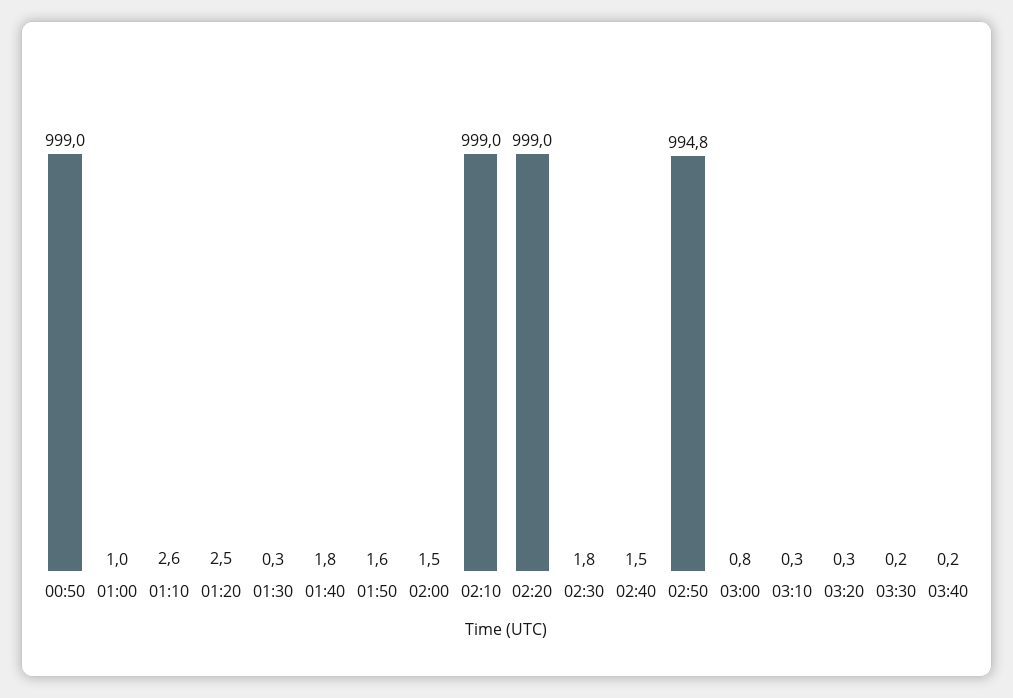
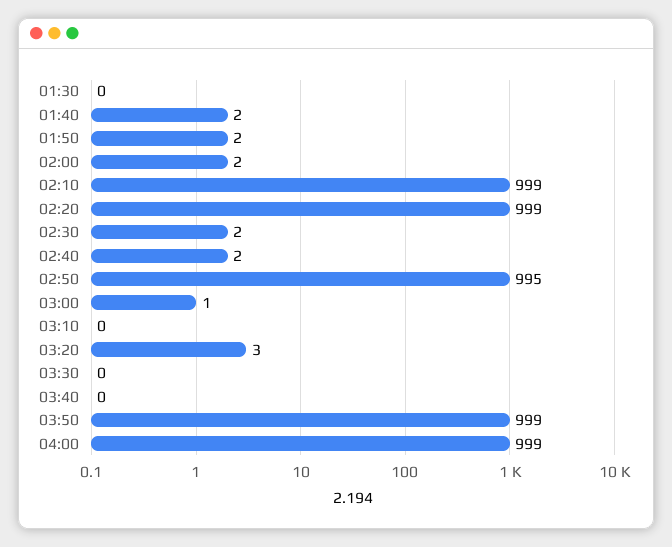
00:50: 999 -> none
01:00: 1 -> none
01:10: 2.6 -> none
01:20: 2.5 -> none
03:20: 0.3 -> 3
03:50: none -> 999
04:00: none -> 999

